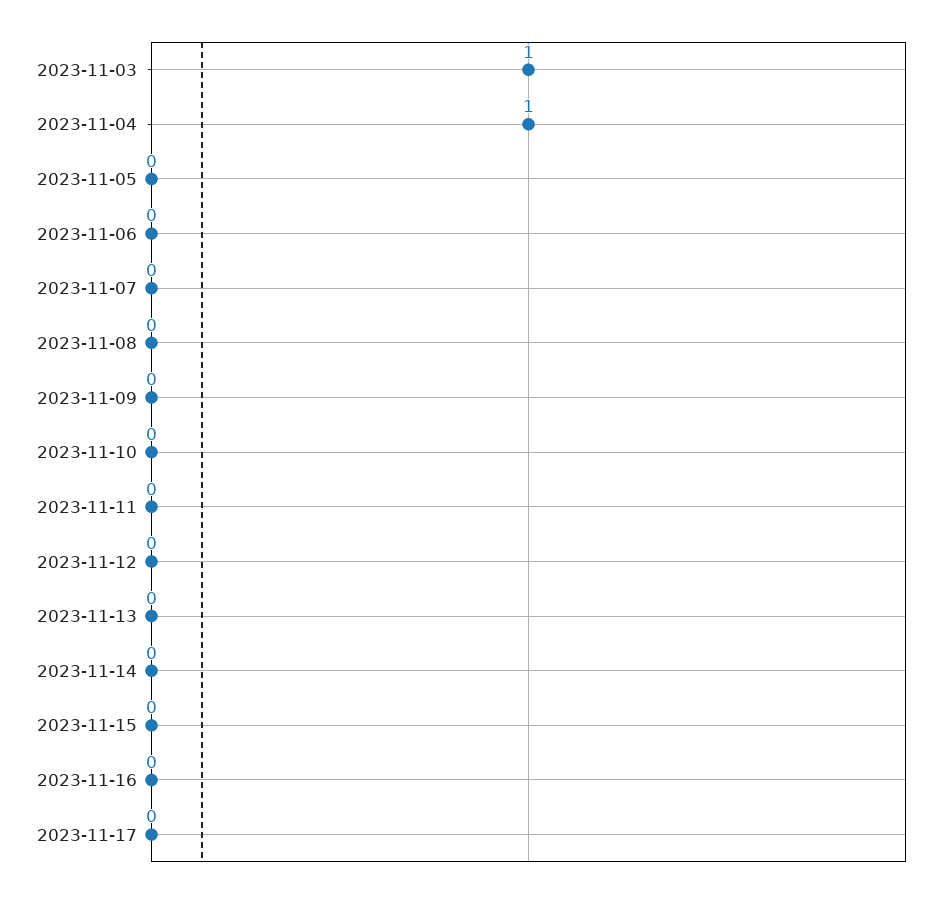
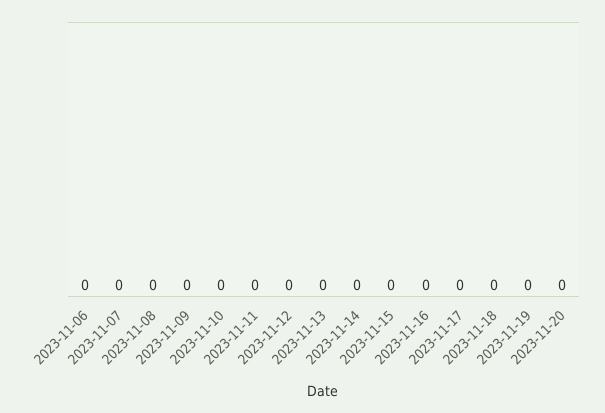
2023-11-03: 1 -> none
2023-11-04: 1 -> none
2023-11-05: 0 -> none
2023-11-18: none -> 0
2023-11-19: none -> 0
2023-11-20: none -> 0

